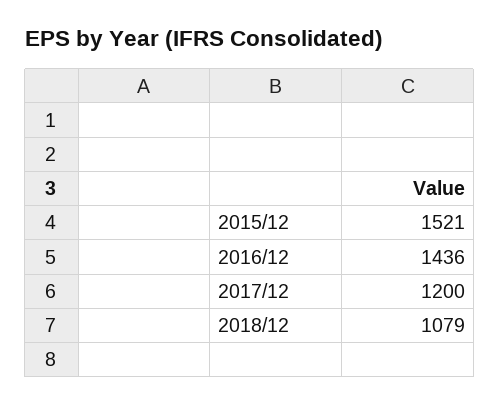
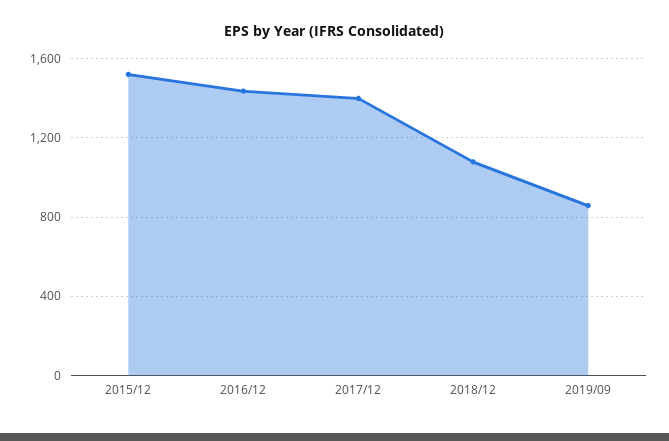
2017/12: 1200 -> 1400
2019/09: none -> 850

